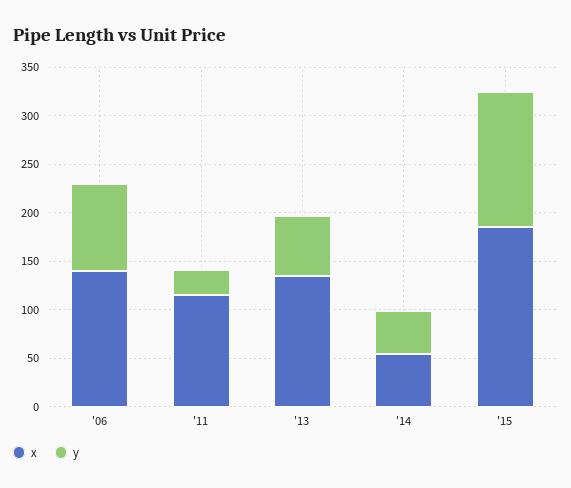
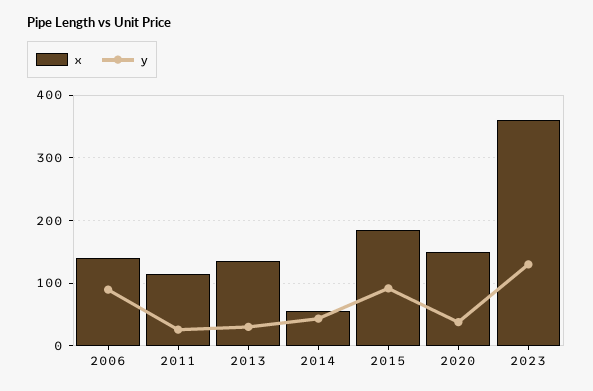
y, '13: 60 -> 30
y, '15: 140 -> 90
x, 2020: none -> 150
y, 2020: none -> 40
x, 2023: none -> 360
y, 2023: none -> 130

